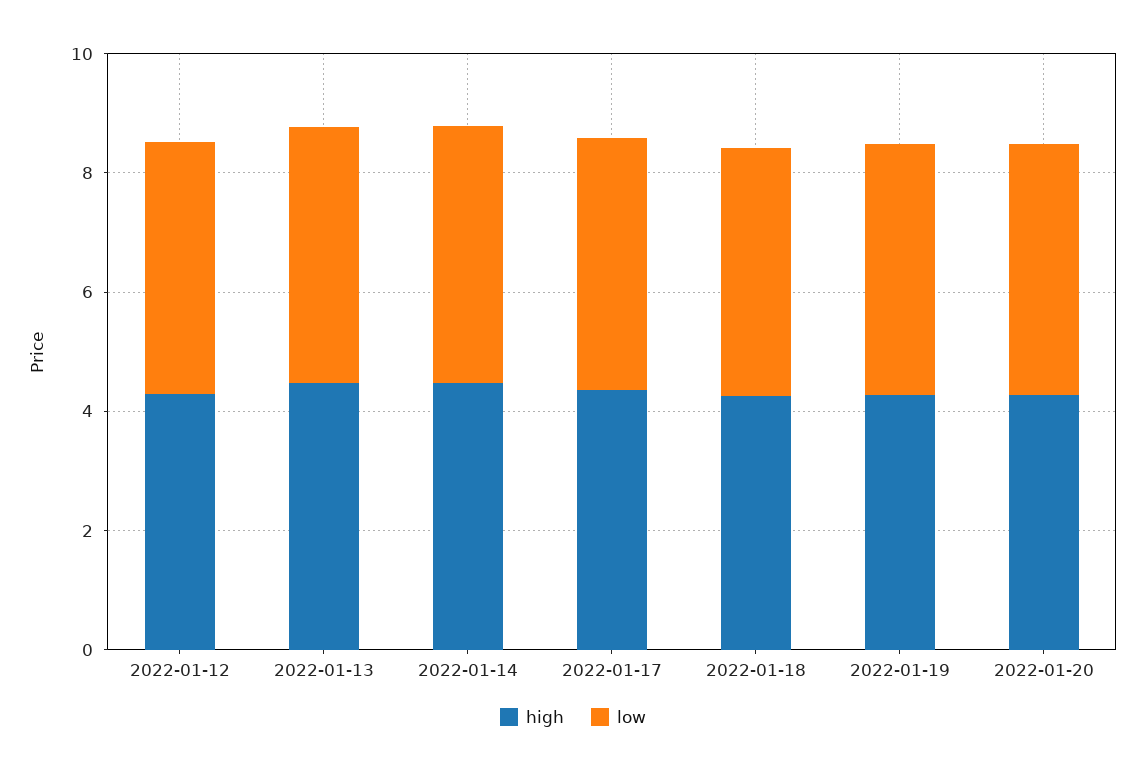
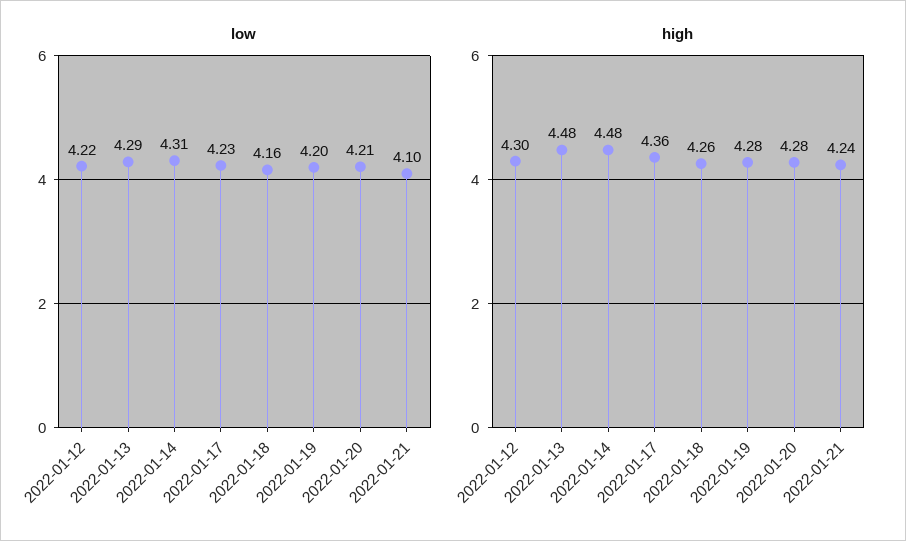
low, 2022-01-21: none -> 4.1
high, 2022-01-21: none -> 4.24

